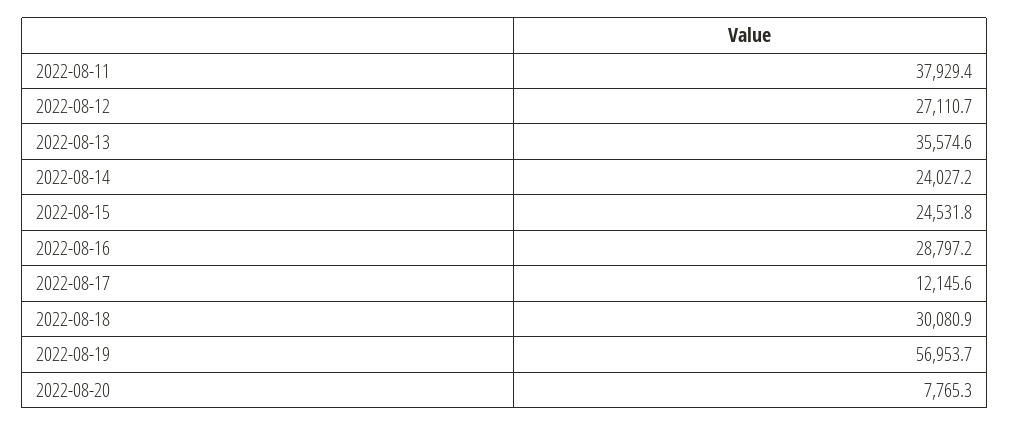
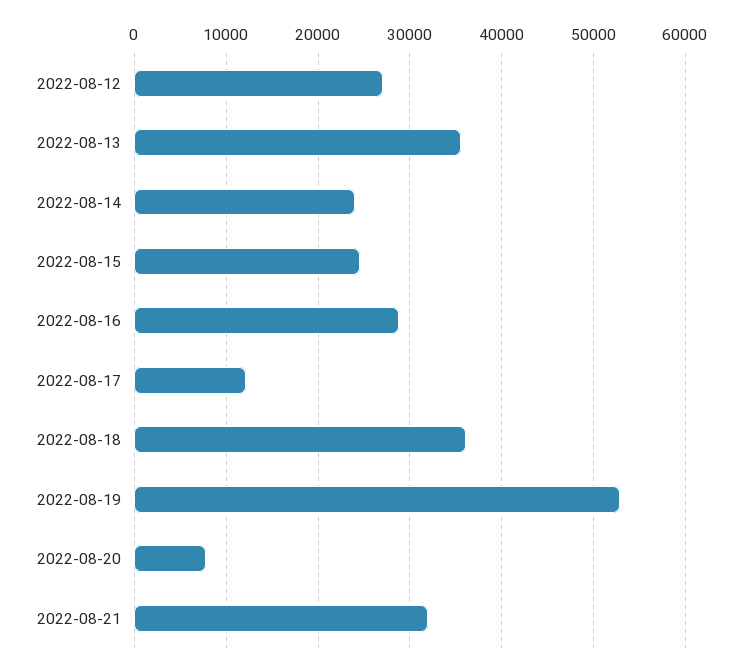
2022-08-11: 37929.4 -> none
2022-08-18: 30080.9 -> 36000
2022-08-19: 56953.7 -> 53000
2022-08-21: none -> 32000

